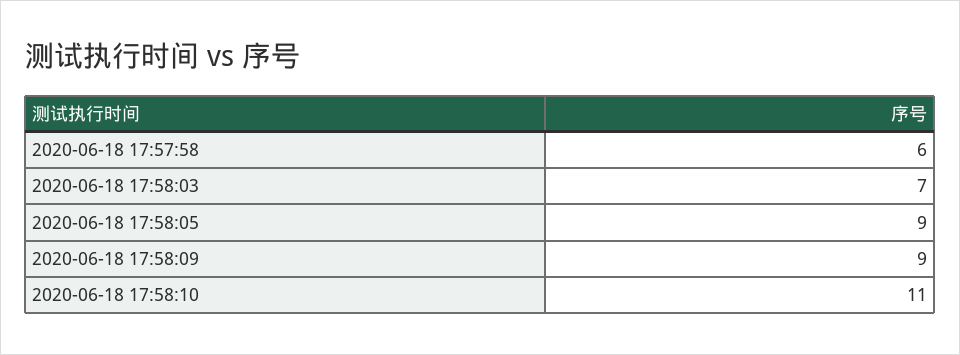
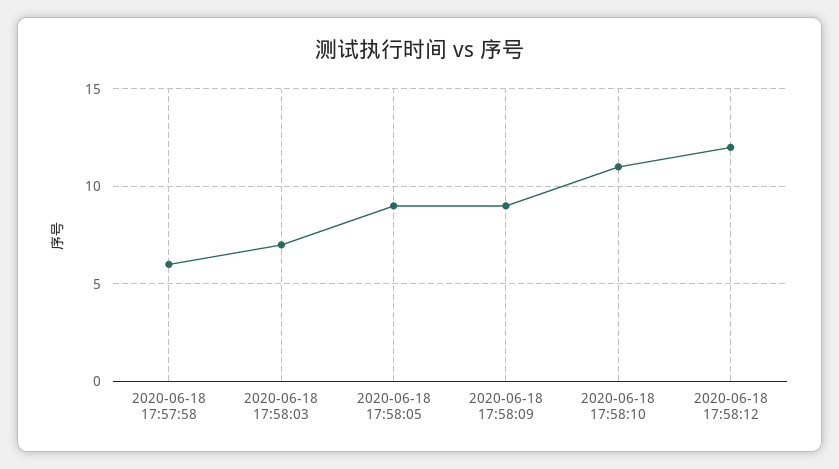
2020-06-18 17:58:12: none -> 12

